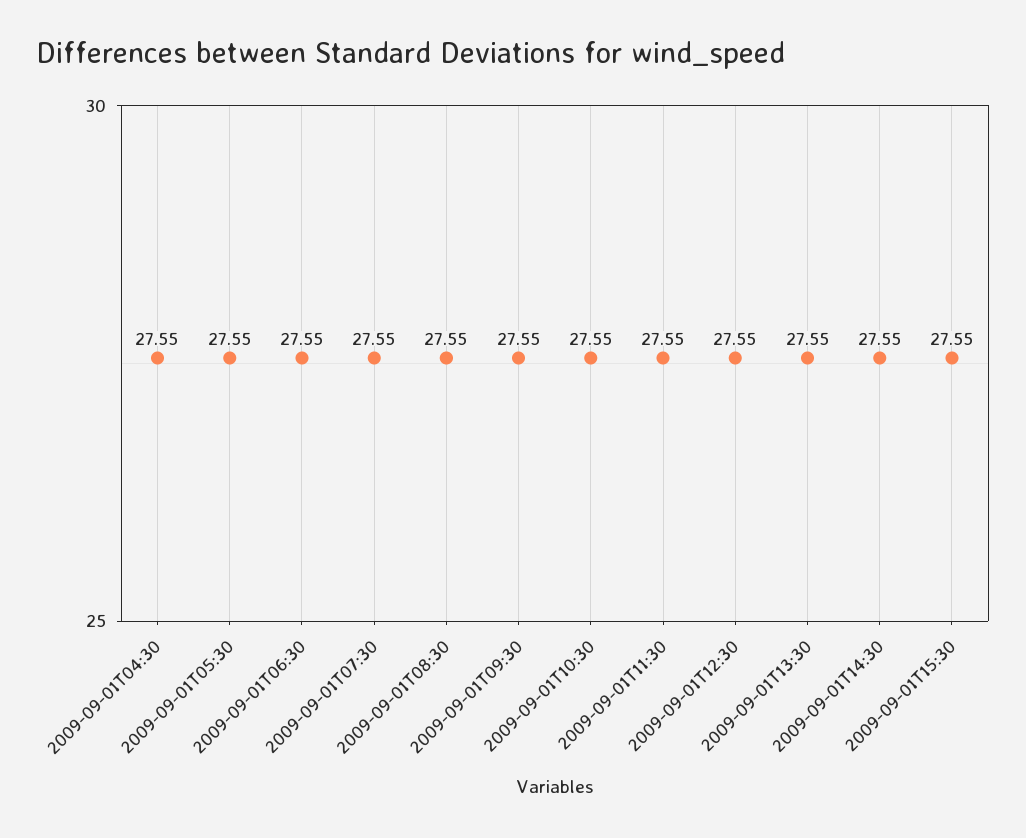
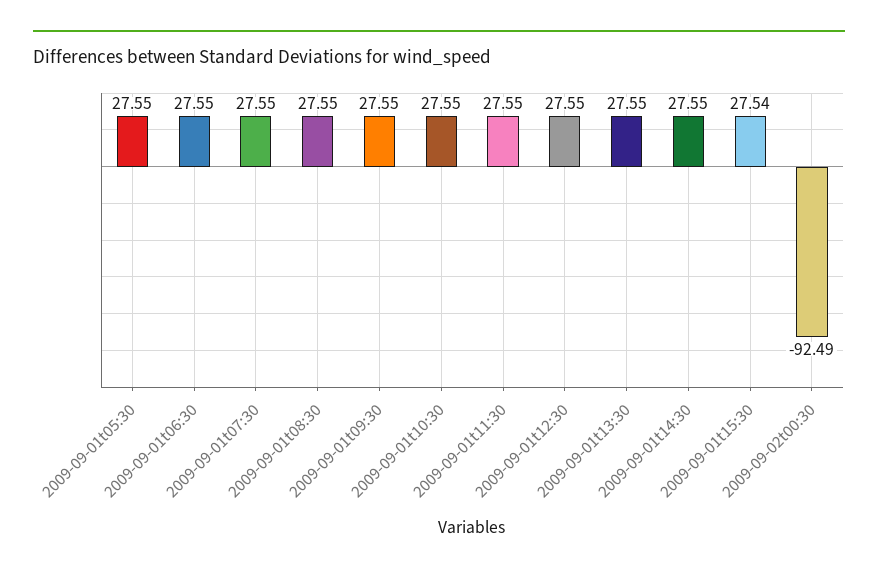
2009-09-01T04:30: 27.55 -> none
2009-09-01T15:30: 27.55 -> 27.54
2009-09-02t00:30: none -> -92.49

